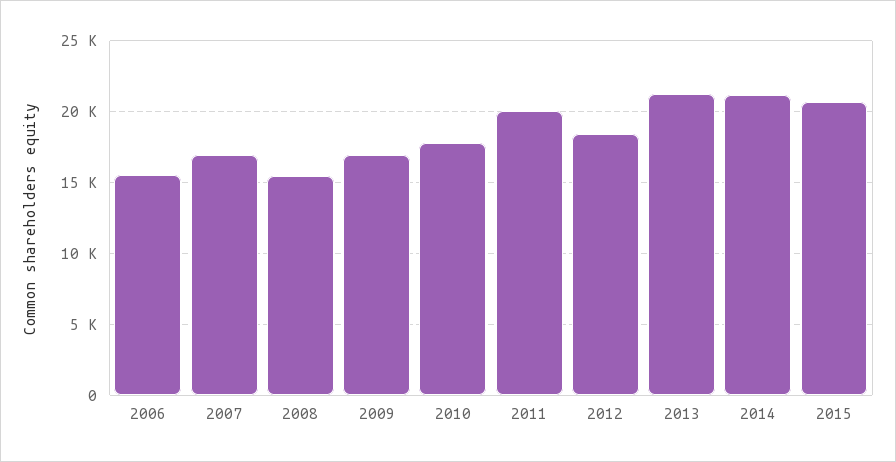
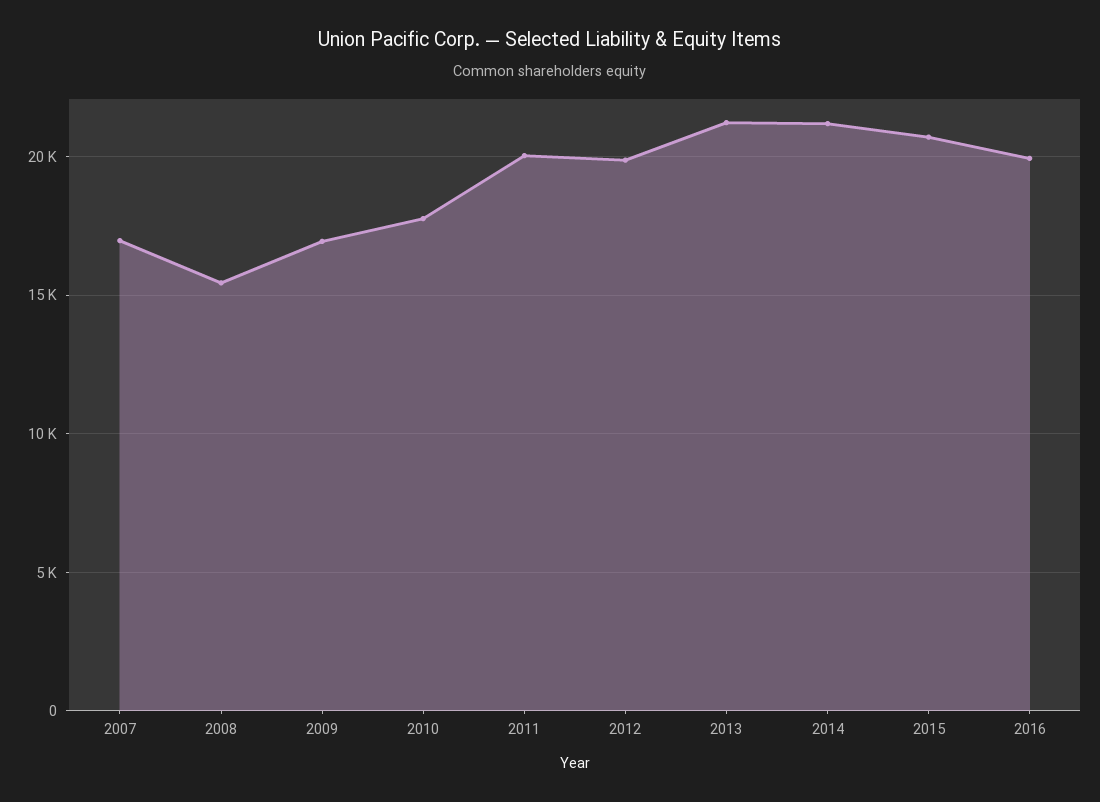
2006: 15500 -> none
2012: 18500 -> 20000
2016: none -> 20000

